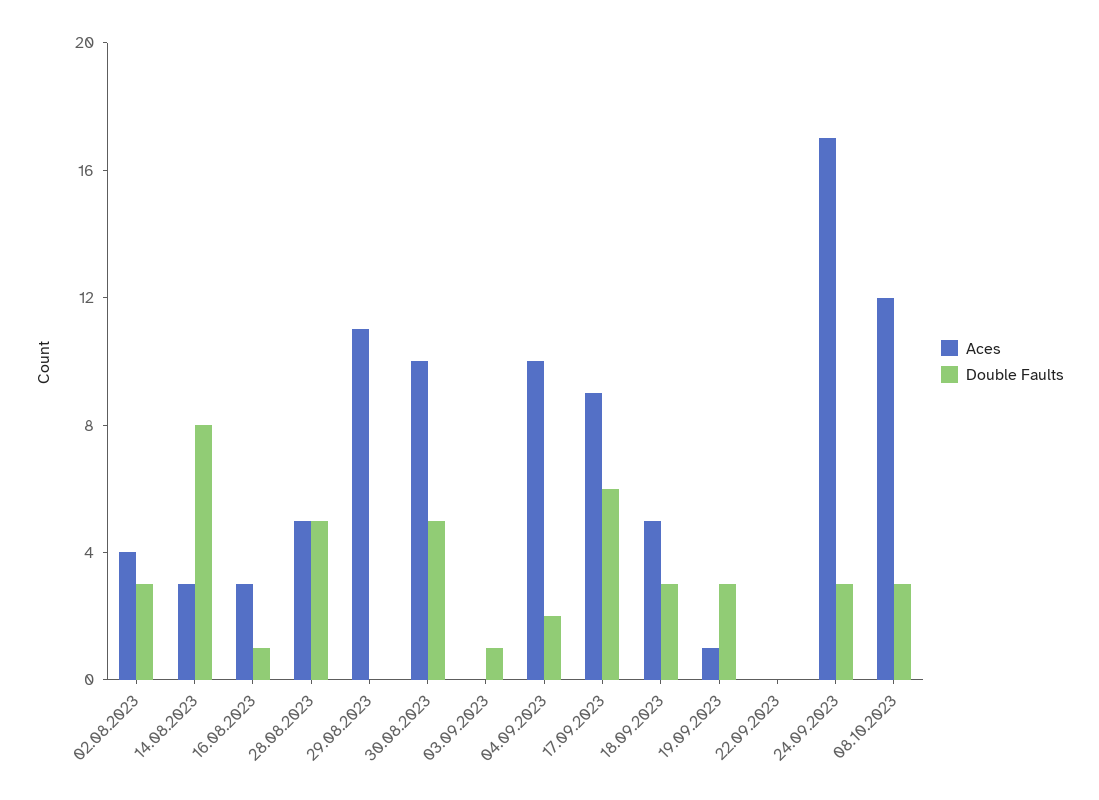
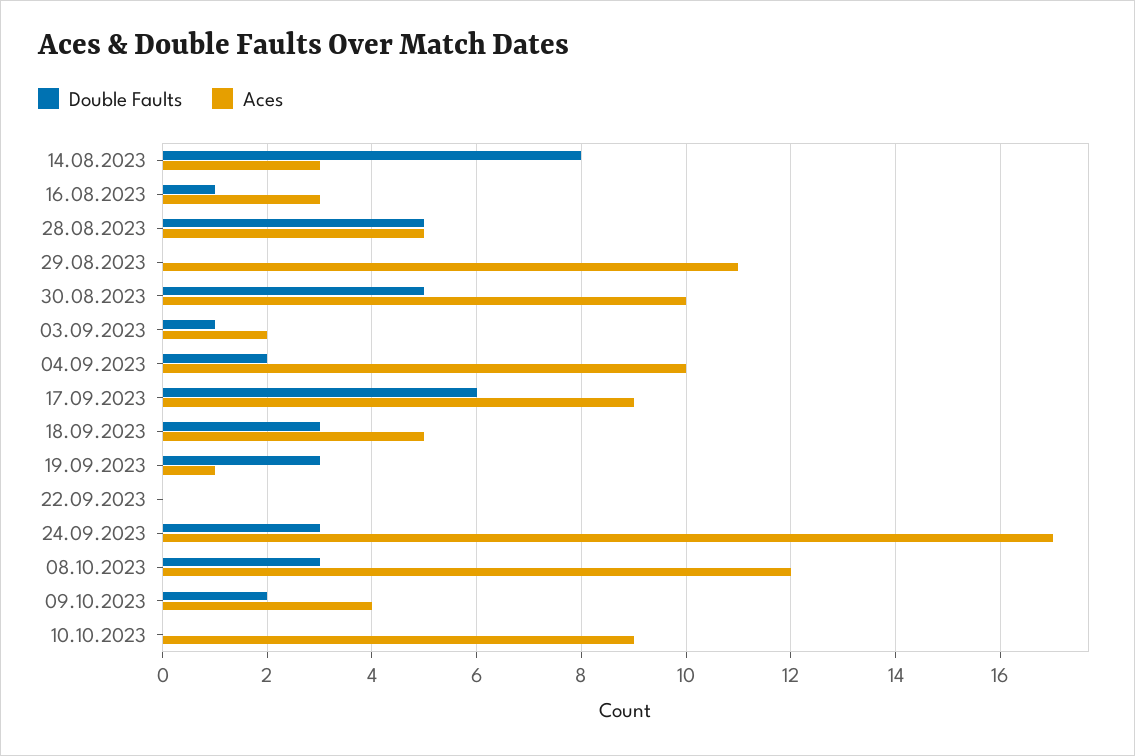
Aces, 02.08.2023: 4 -> none
Double Faults, 02.08.2023: 3 -> none
Aces, 03.09.2023: 0 -> 2
Double Faults, 09.10.2023: none -> 2
Aces, 09.10.2023: none -> 4
Double Faults, 10.10.2023: none -> 0
Aces, 10.10.2023: none -> 9

